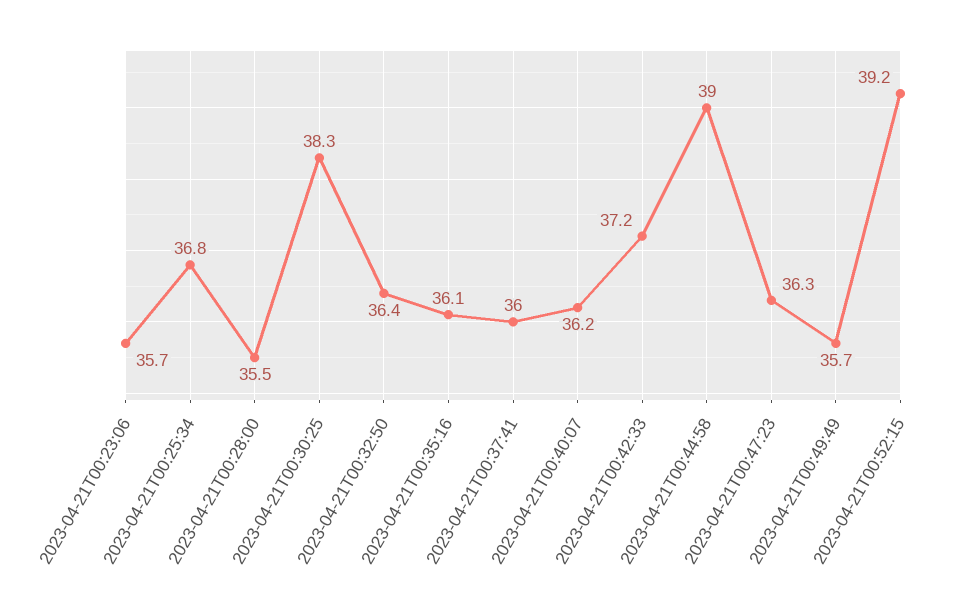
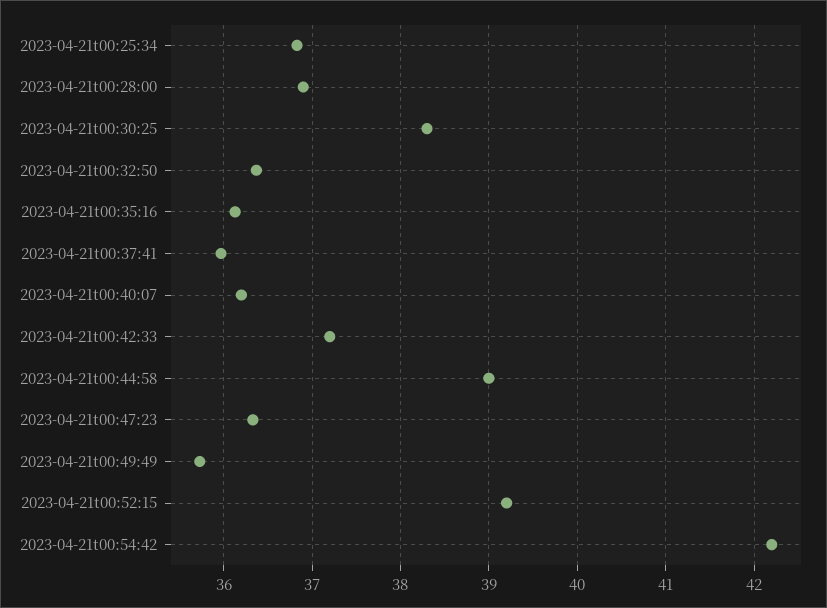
2023-04-21T00:23:06: 35.7 -> none
2023-04-21T00:28:00: 35.5 -> 36.9
2023-04-21t00:54:42: none -> 42.2

